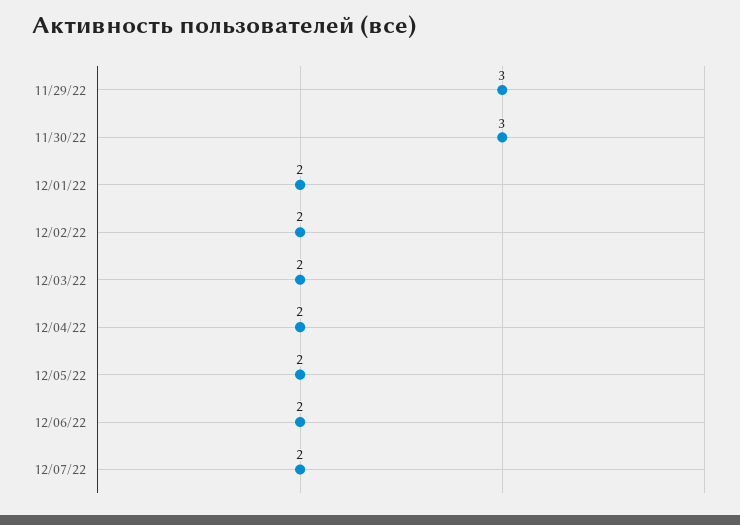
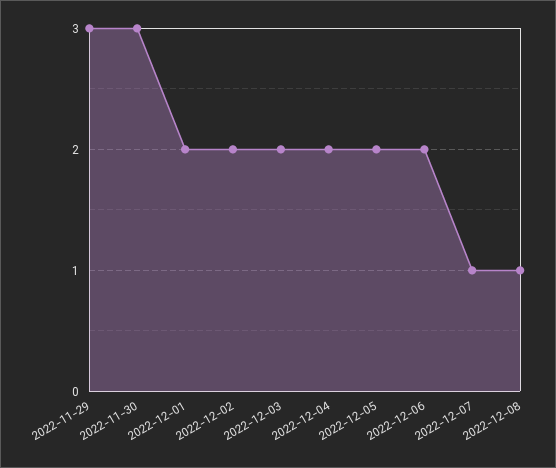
12/07/22: 2 -> 1
2022-12-08: none -> 1

